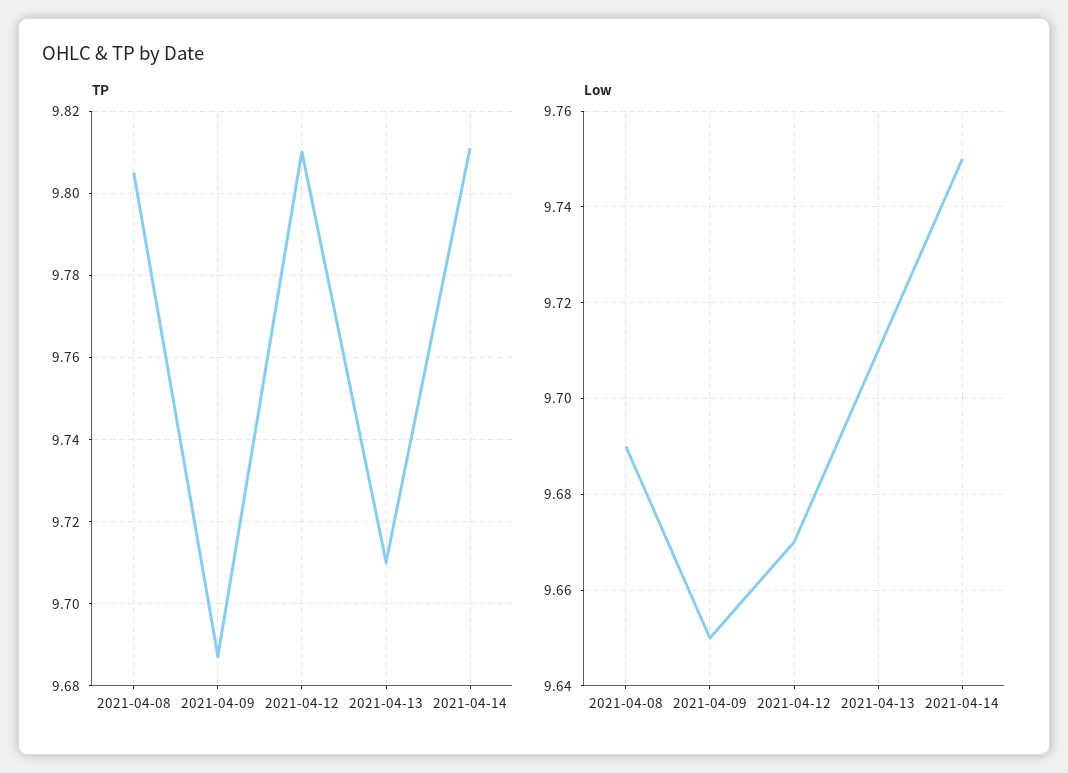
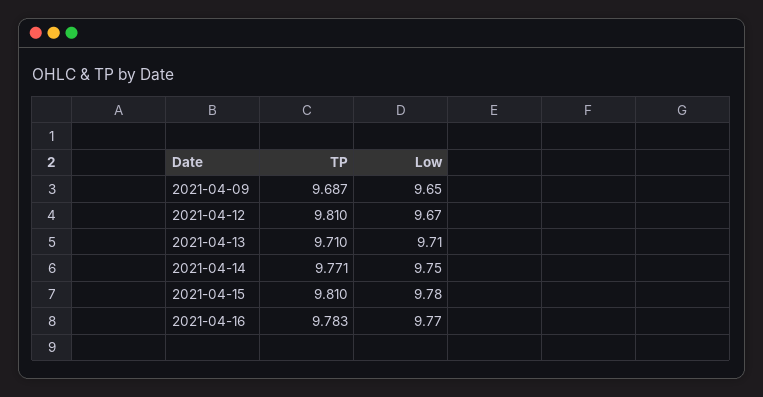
TP, 2021-04-08: 9.805 -> none
TP, 2021-04-14: 9.81 -> 9.771
Low, 2021-04-08: 9.69 -> none
TP, 2021-04-15: none -> 9.81
Low, 2021-04-15: none -> 9.78
TP, 2021-04-16: none -> 9.783
Low, 2021-04-16: none -> 9.77

